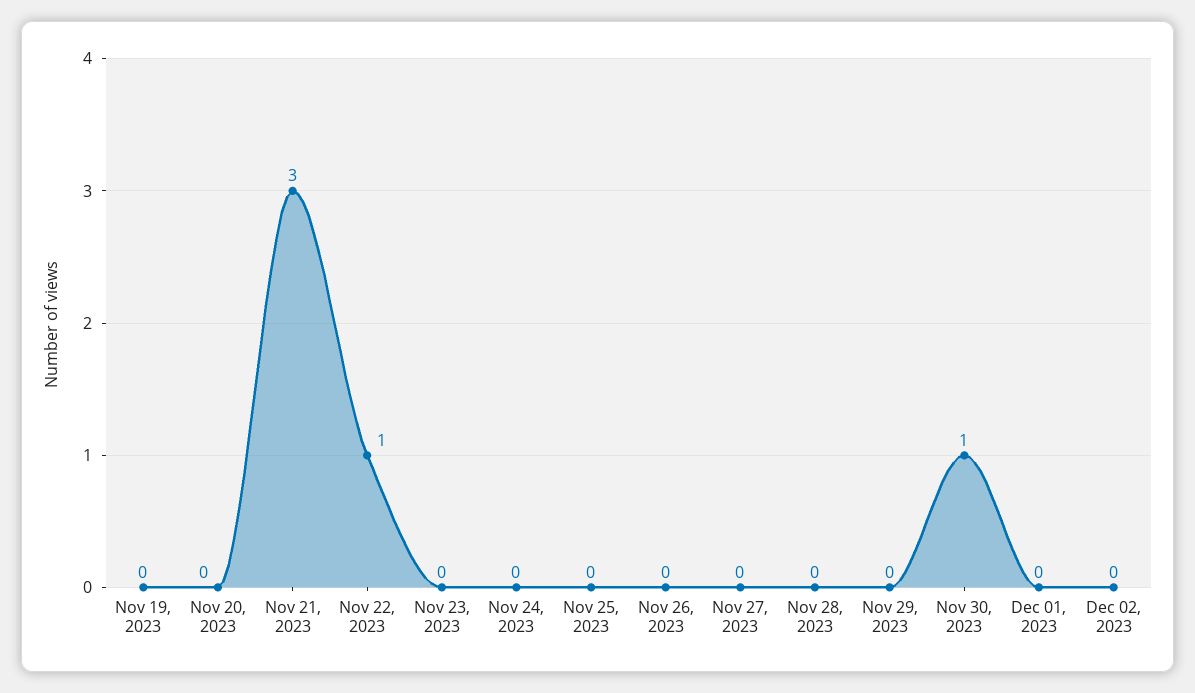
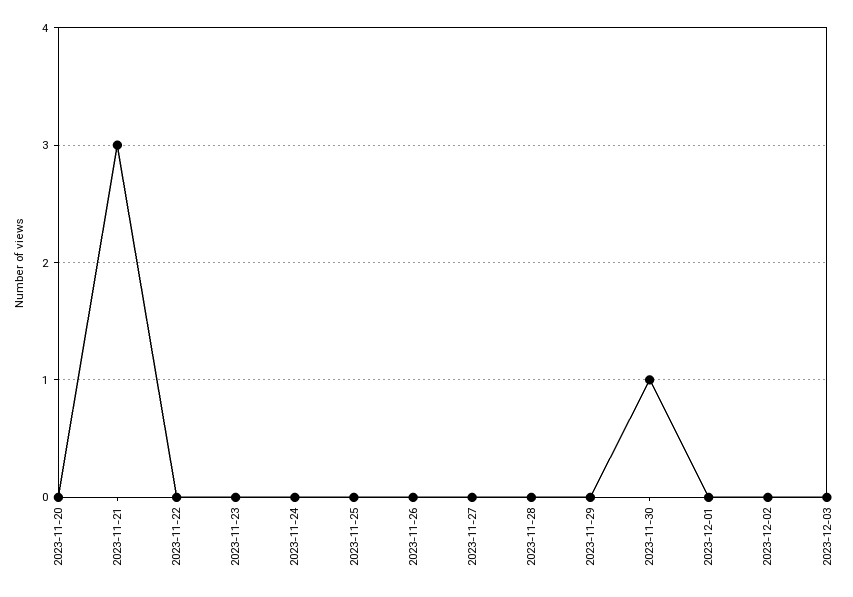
Nov 19, 2023: 0 -> none
Nov 22, 2023: 1 -> 0
2023-12-03: none -> 0

